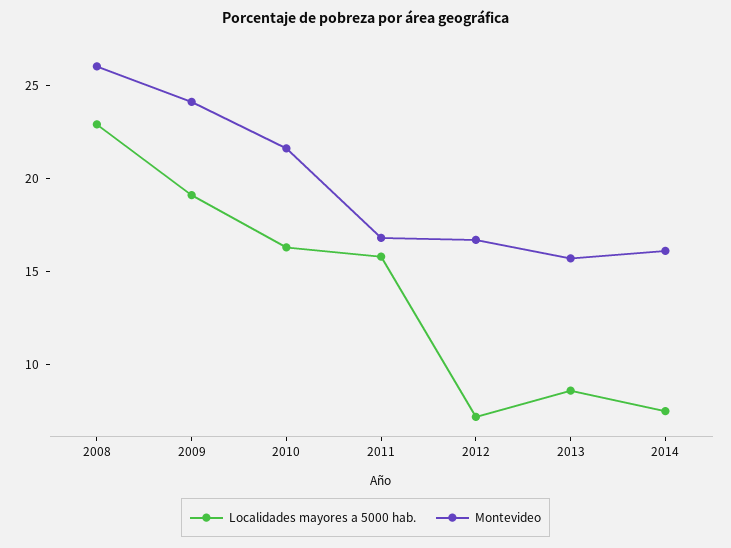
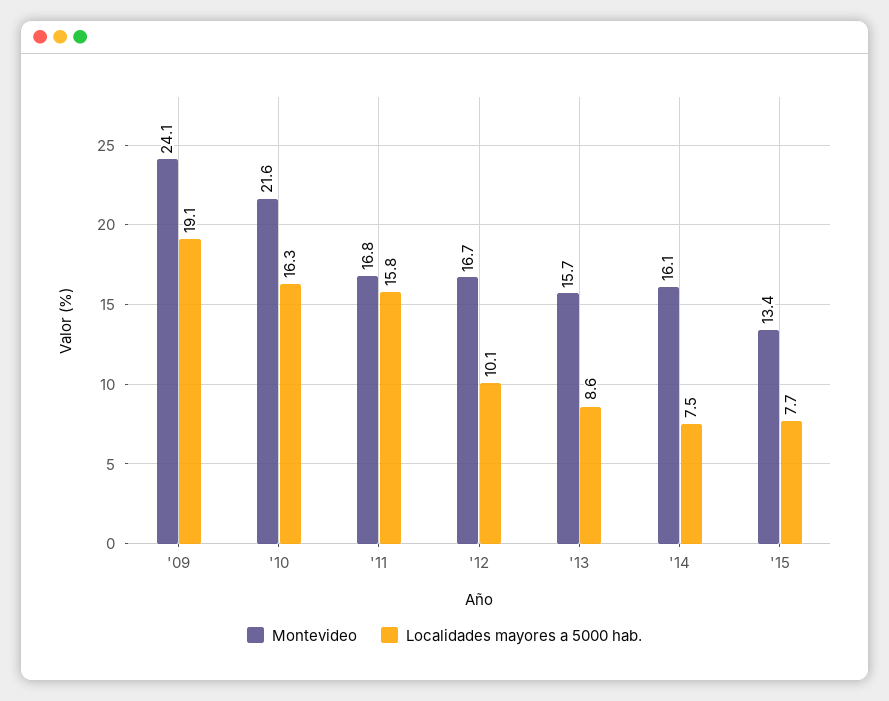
Localidades mayores a 5000 hab., 2008: 23 -> none
Montevideo, 2008: 26 -> none
Localidades mayores a 5000 hab., 2012: 7 -> 10.1
Montevideo, '15: none -> 13.4
Localidades mayores a 5000 hab., '15: none -> 7.7

